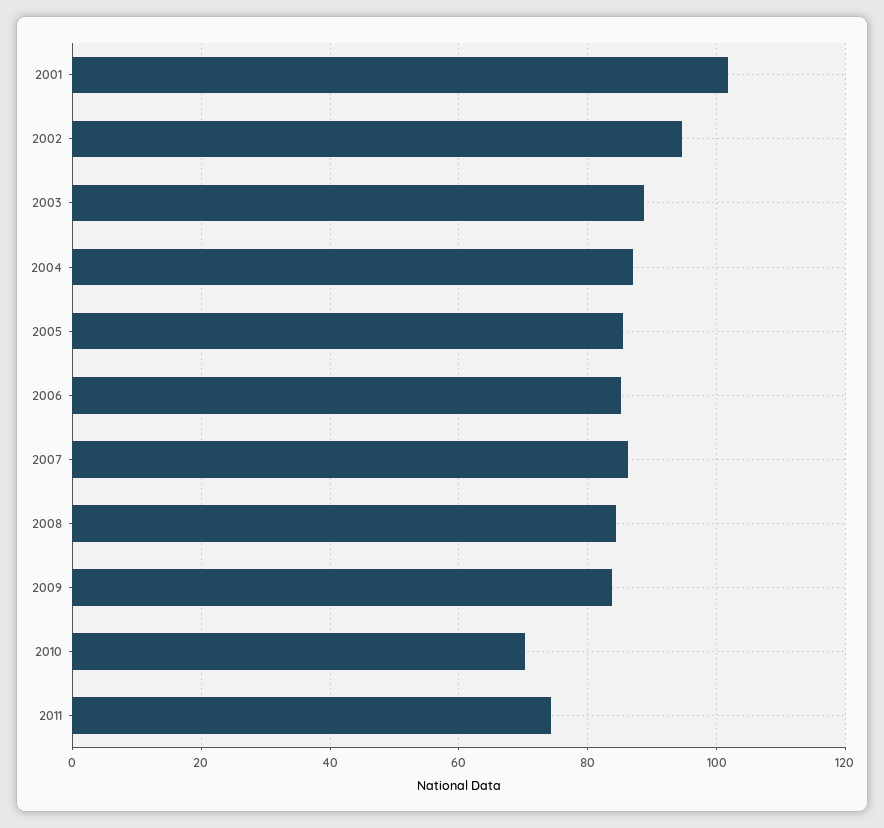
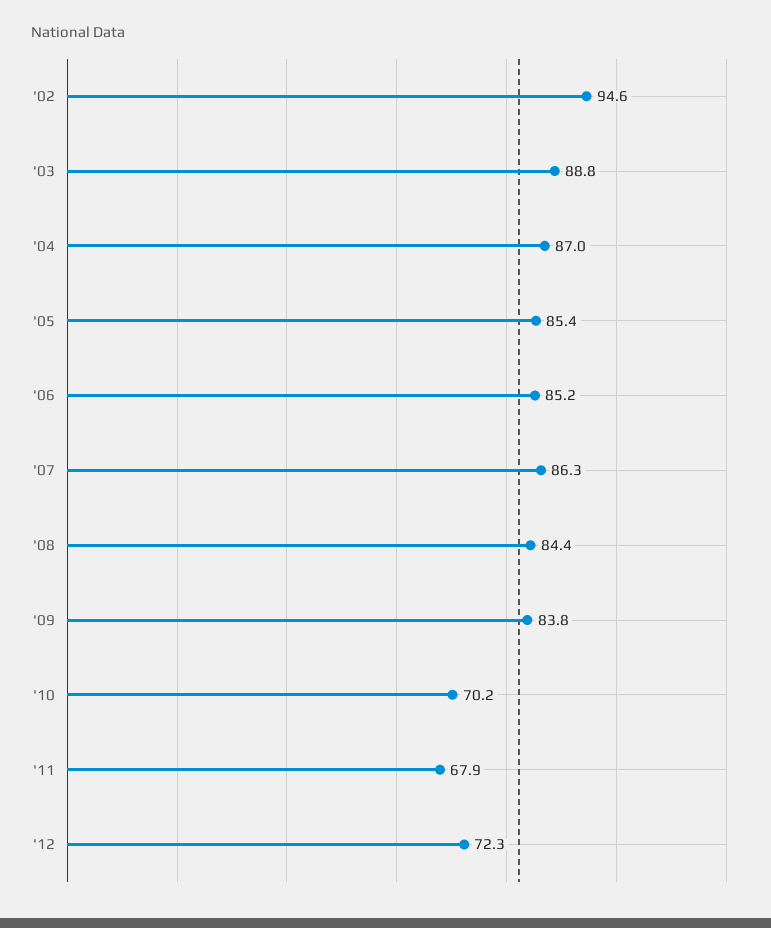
2001: 102 -> none
2011: 74 -> 67.9
'12: none -> 72.3

